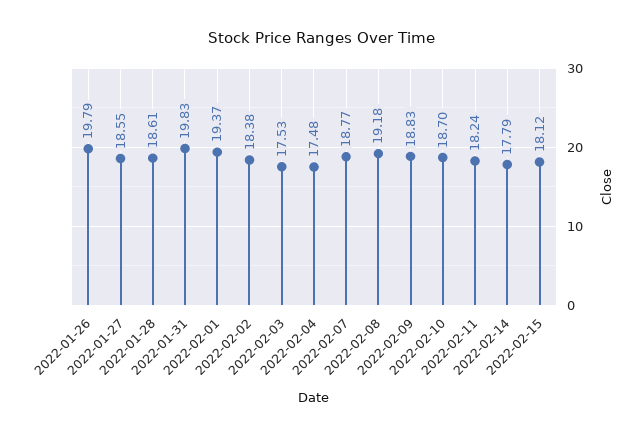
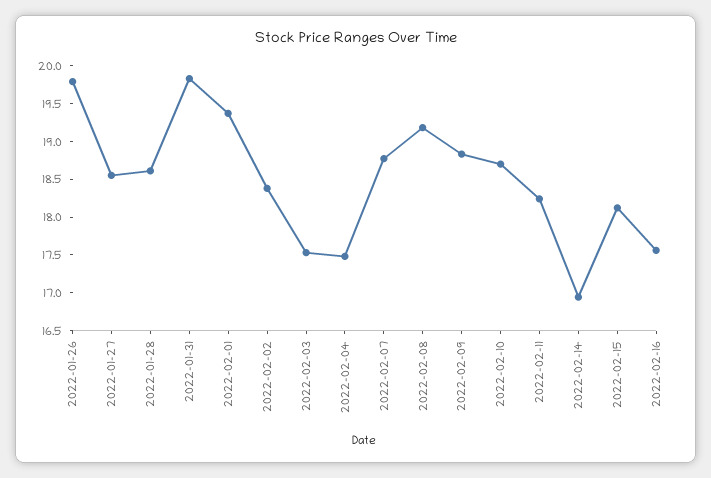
2022-02-14: 17.79 -> 17
2022-02-16: none -> 17.5

